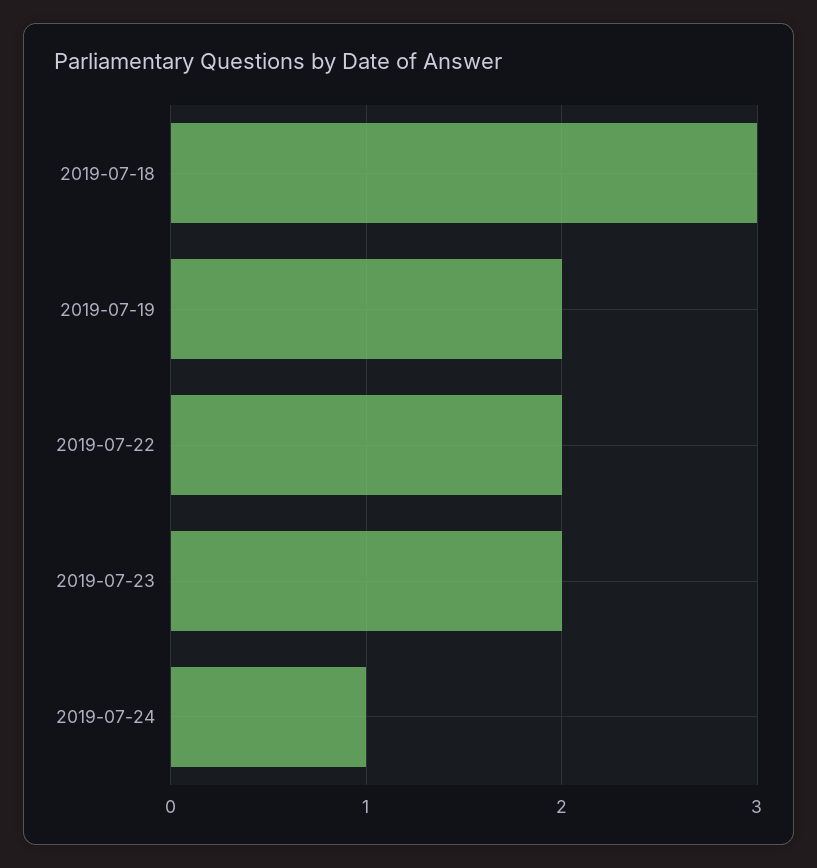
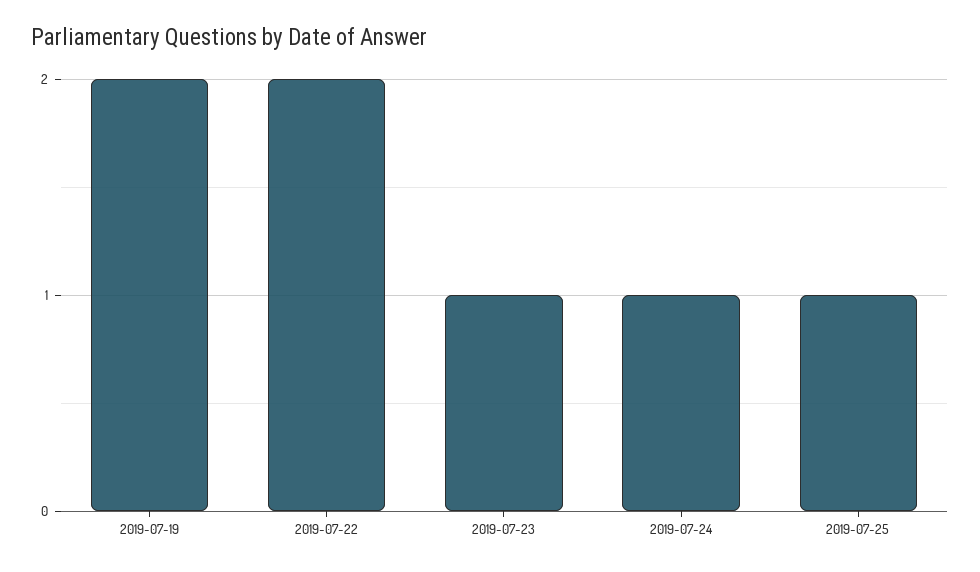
2019-07-18: 3 -> none
2019-07-23: 2 -> 1
2019-07-25: none -> 1

